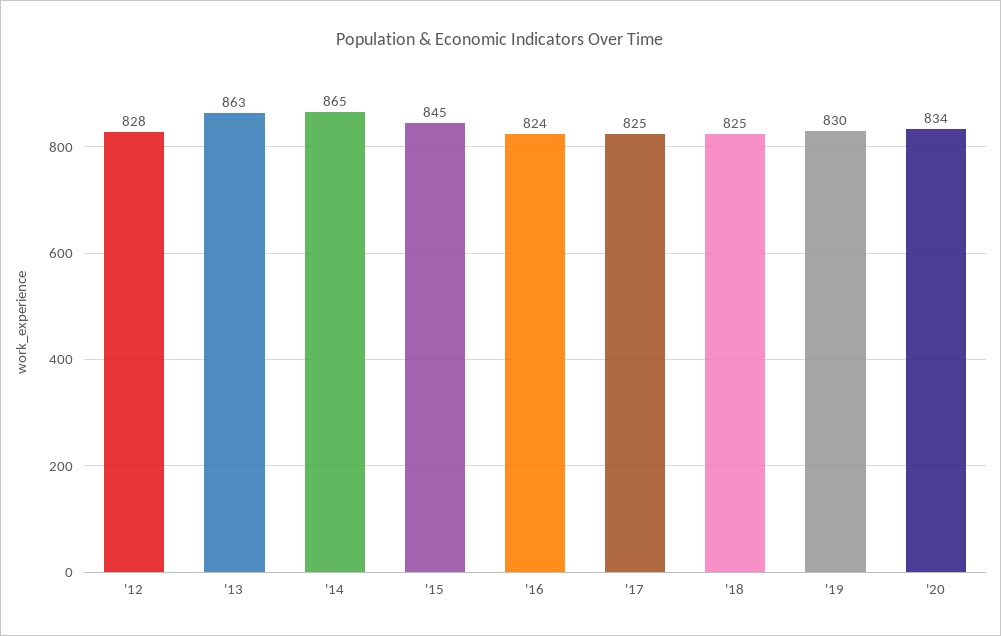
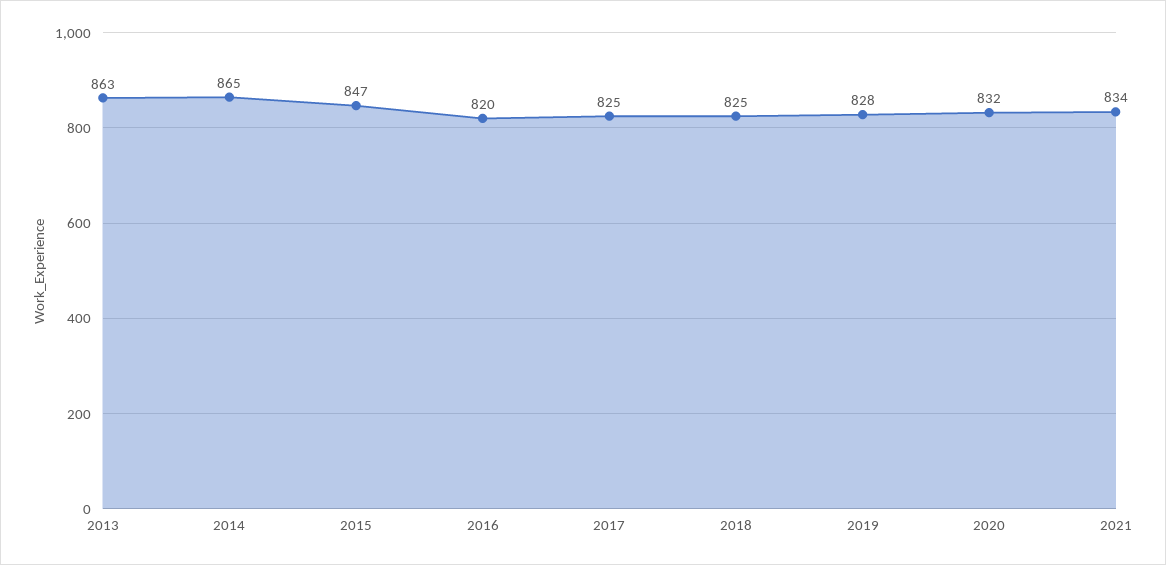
'12: 828 -> none
'15: 845 -> 847
'16: 824 -> 820
'19: 830 -> 828
'20: 834 -> 832
2021: none -> 834

